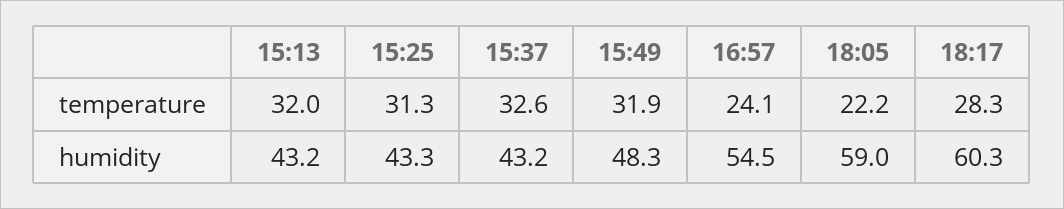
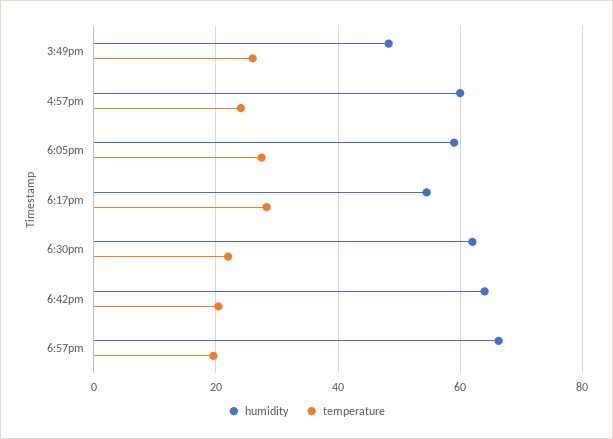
temperature, 15:13: 32 -> none
temperature, 15:25: 31.3 -> none
temperature, 15:37: 32.6 -> none
temperature, 15:49: 31.9 -> 26
temperature, 18:05: 22.2 -> 28
humidity, 15:13: 43.2 -> none
humidity, 15:25: 43.3 -> none
humidity, 15:37: 43.2 -> none
humidity, 16:57: 54.5 -> 60
humidity, 18:17: 60.3 -> 54
humidity, 6:30pm: none -> 62
temperature, 6:30pm: none -> 22
humidity, 6:42pm: none -> 64
temperature, 6:42pm: none -> 20
humidity, 6:57pm: none -> 66
temperature, 6:57pm: none -> 20

